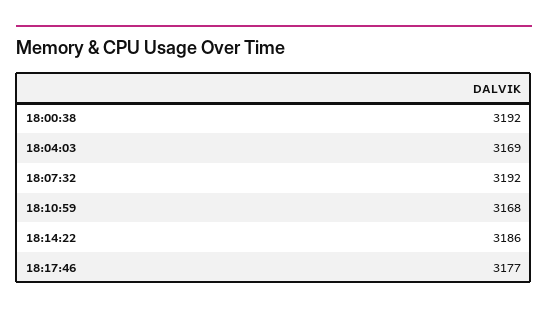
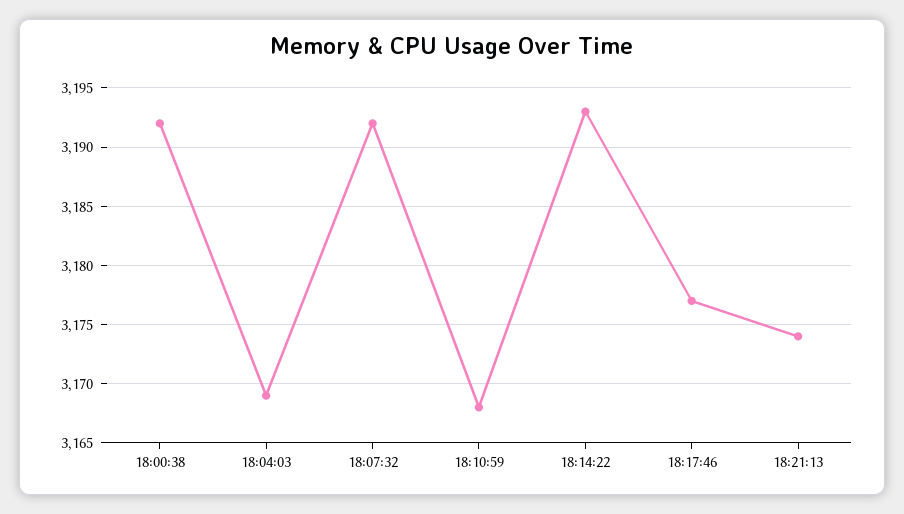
18:14:22: 3186 -> 3193
18:21:13: none -> 3174

